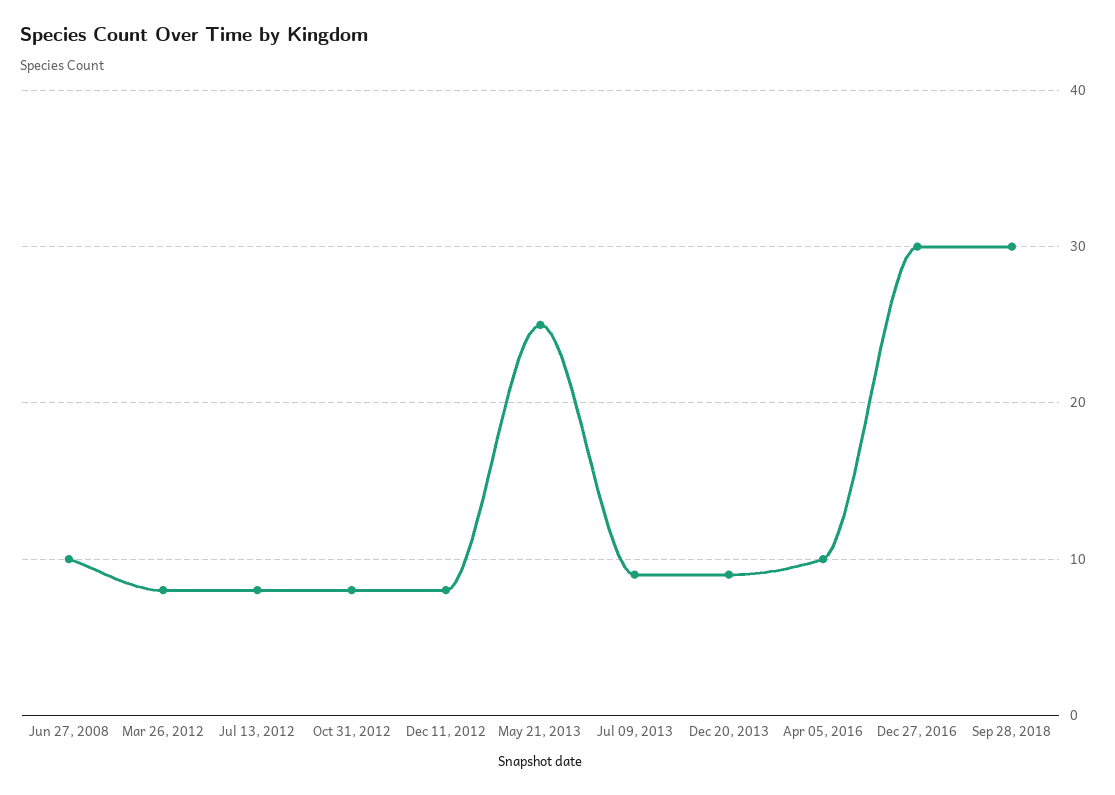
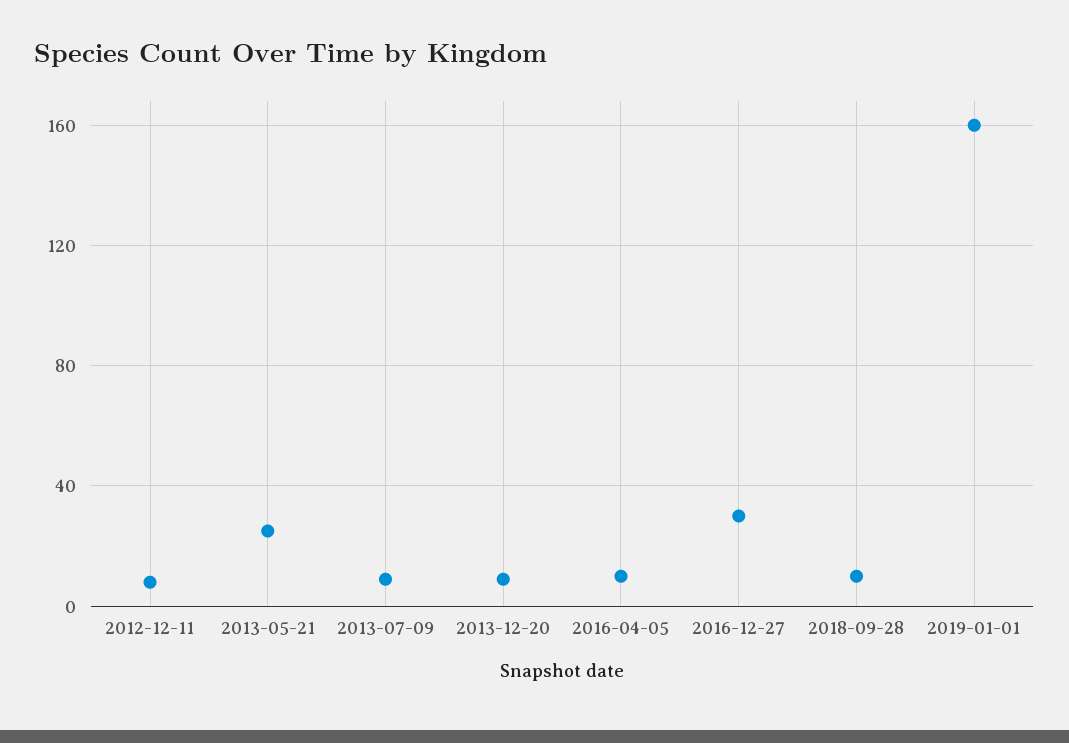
Jun 27, 2008: 10 -> none
Mar 26, 2012: 8 -> none
Jul 13, 2012: 8 -> none
Oct 31, 2012: 8 -> none
Sep 28, 2018: 30 -> 10
2019-01-01: none -> 160

